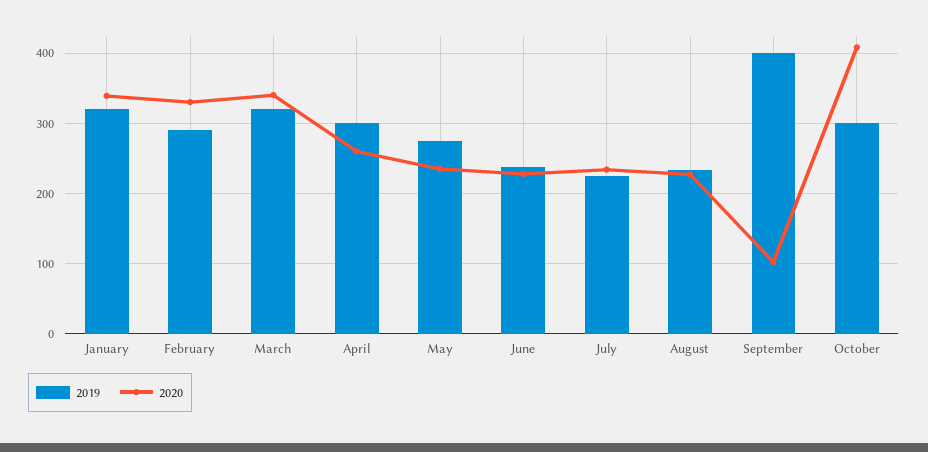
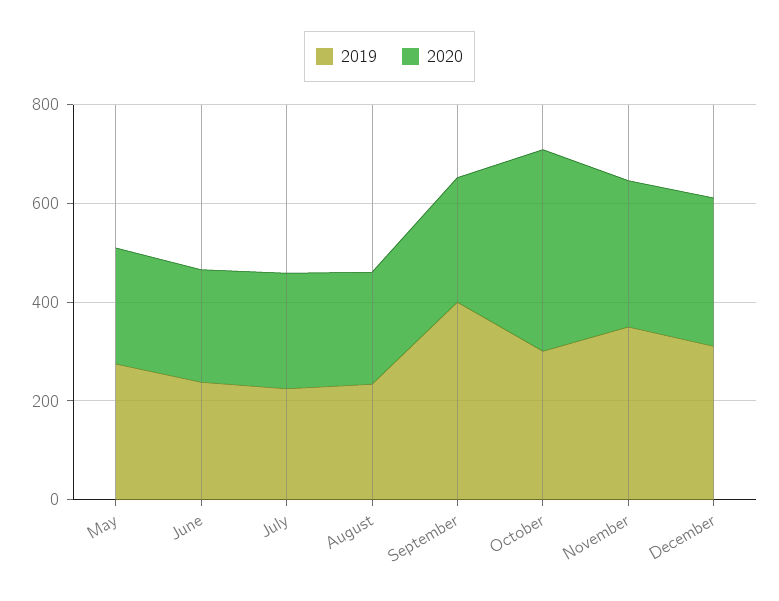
2019, January: 320 -> none
2020, January: 340 -> none
2019, February: 290 -> none
2020, February: 330 -> none
2019, March: 320 -> none
2020, March: 340 -> none
2019, April: 300 -> none
2020, April: 260 -> none
2020, September: 100 -> 250
2019, November: none -> 350
2020, November: none -> 300
2019, December: none -> 300
2020, December: none -> 300

